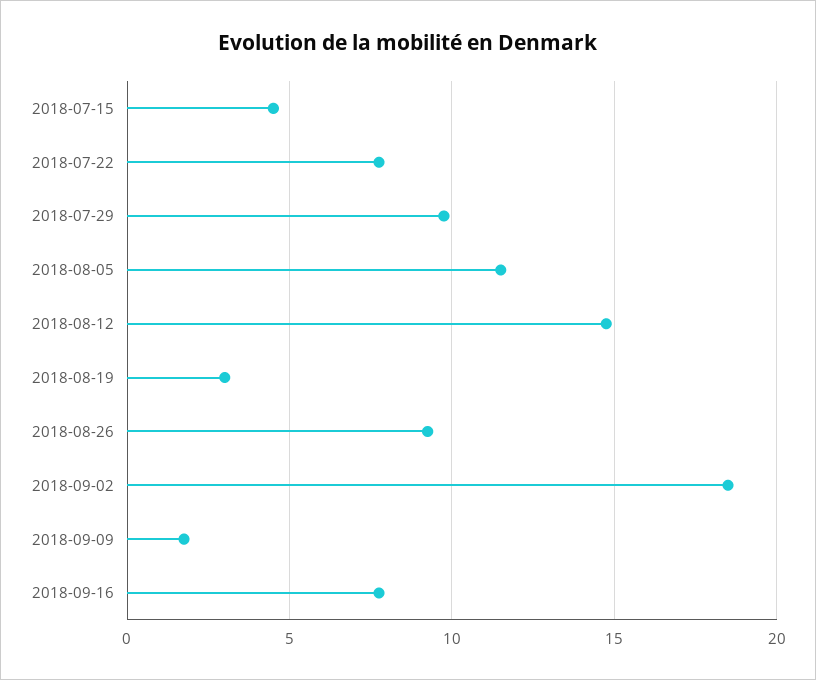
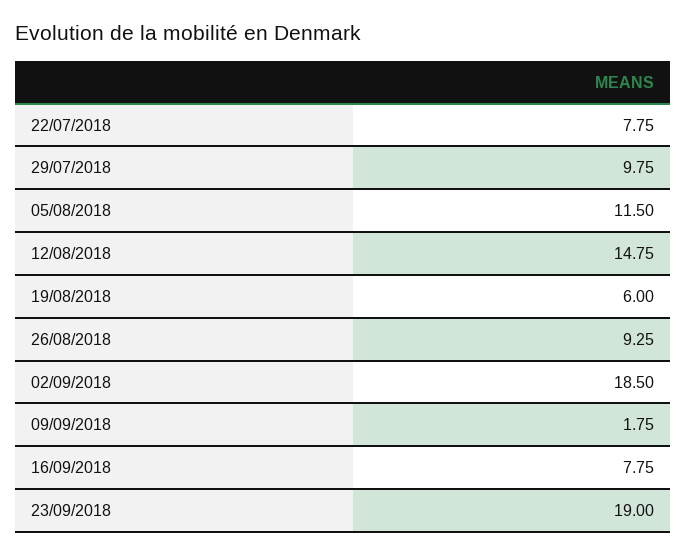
2018-07-15: 4.5 -> none
2018-08-19: 3 -> 6
23/09/2018: none -> 19

